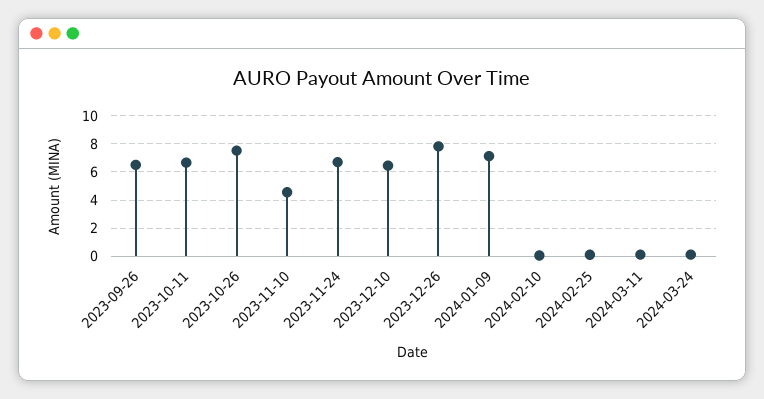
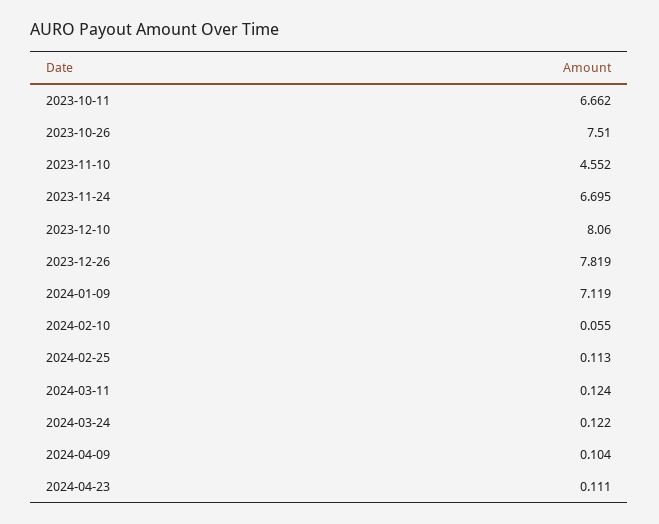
2023-09-26: 6.5 -> none
2023-12-10: 6.5 -> 8.06
2024-04-09: none -> 0.104
2024-04-23: none -> 0.111

